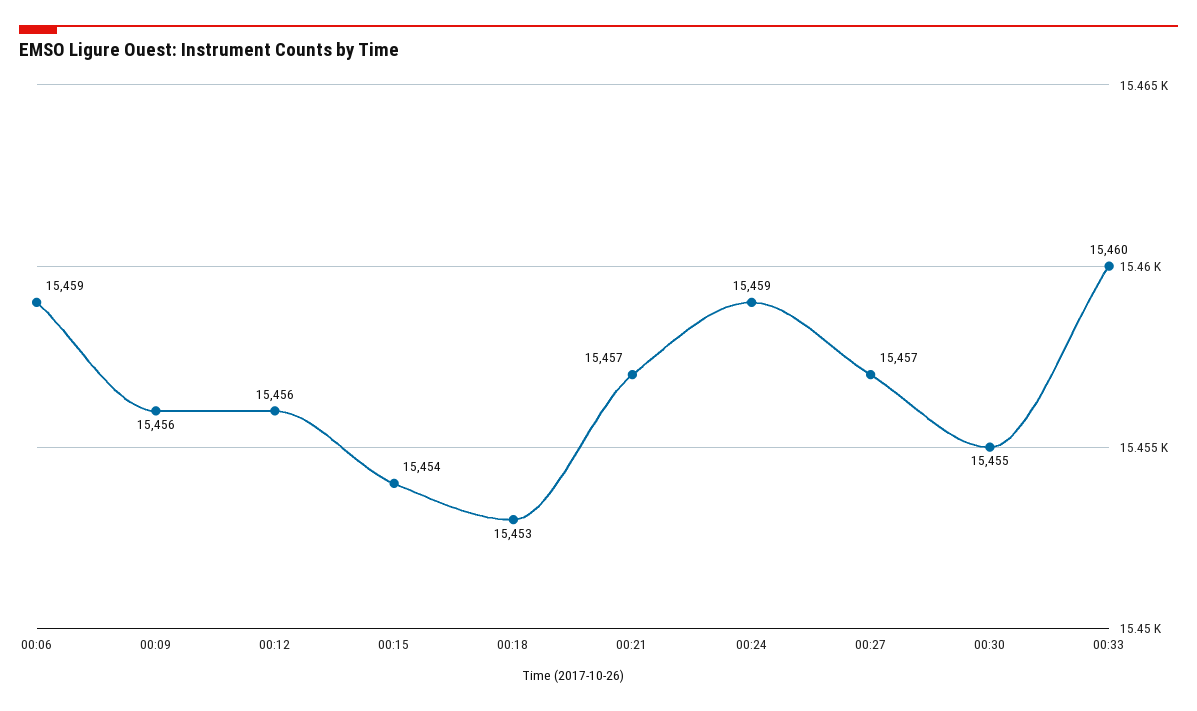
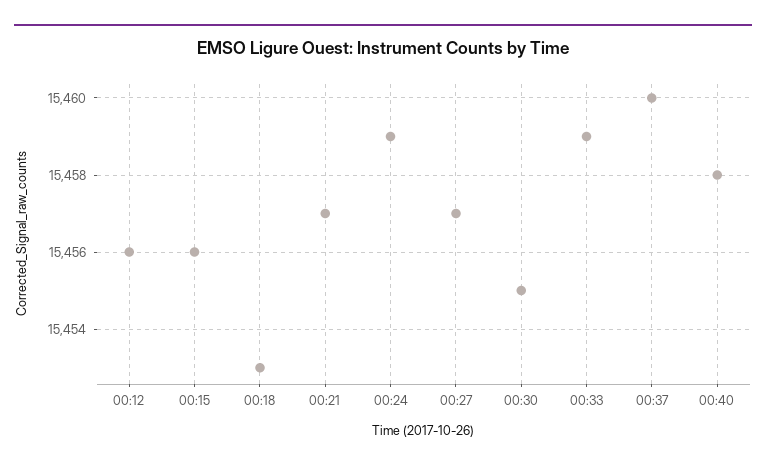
00:06: 15459 -> none
00:09: 15456 -> none
00:15: 15454 -> 15456
00:33: 15460 -> 15459
00:37: none -> 15460
00:40: none -> 15458

